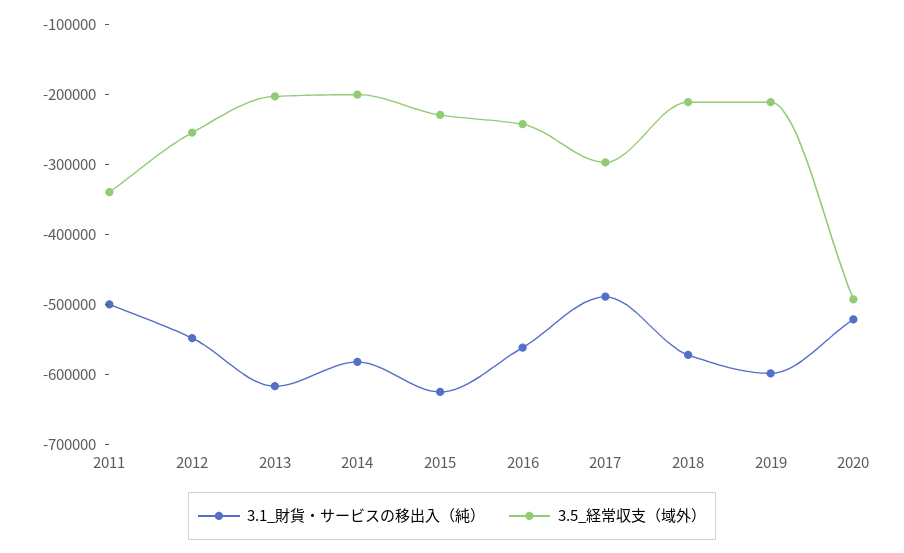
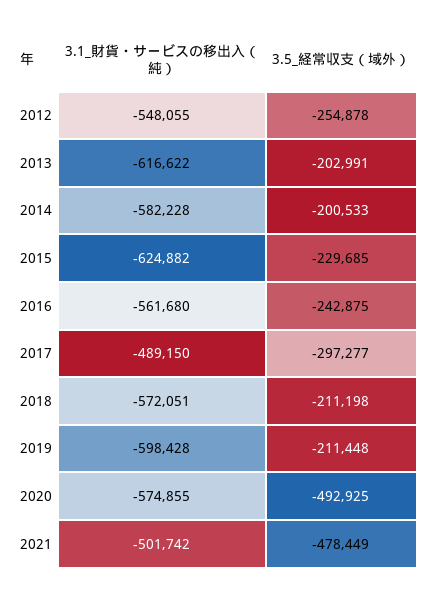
3.1_財貨・サービスの移出入（純）, 2011: -500000 -> none
3.5_経常収支（域外）, 2011: -340000 -> none
3.1_財貨・サービスの移出入（純）, 2020: -520000 -> -574855
3.1_財貨・サービスの移出入（純）, 2021: none -> -501742
3.5_経常収支（域外）, 2021: none -> -478449

